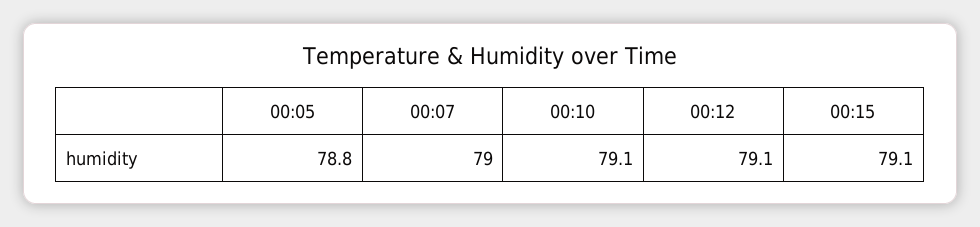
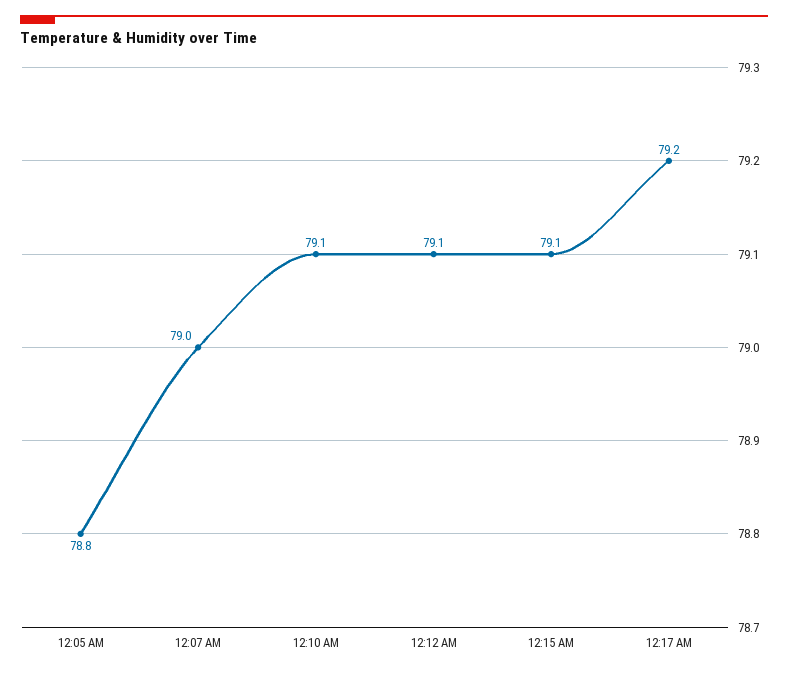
12:17 AM: none -> 79.2

